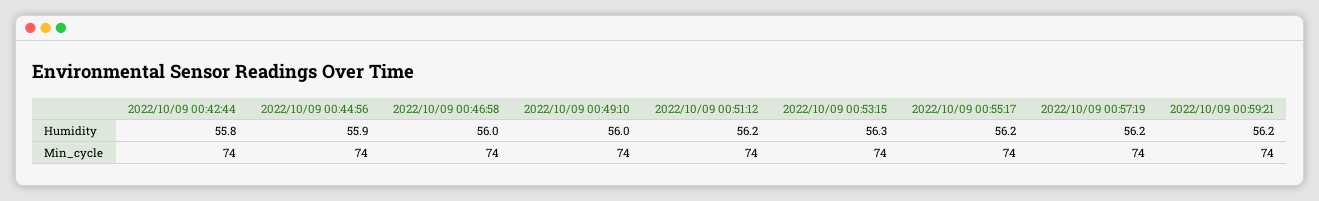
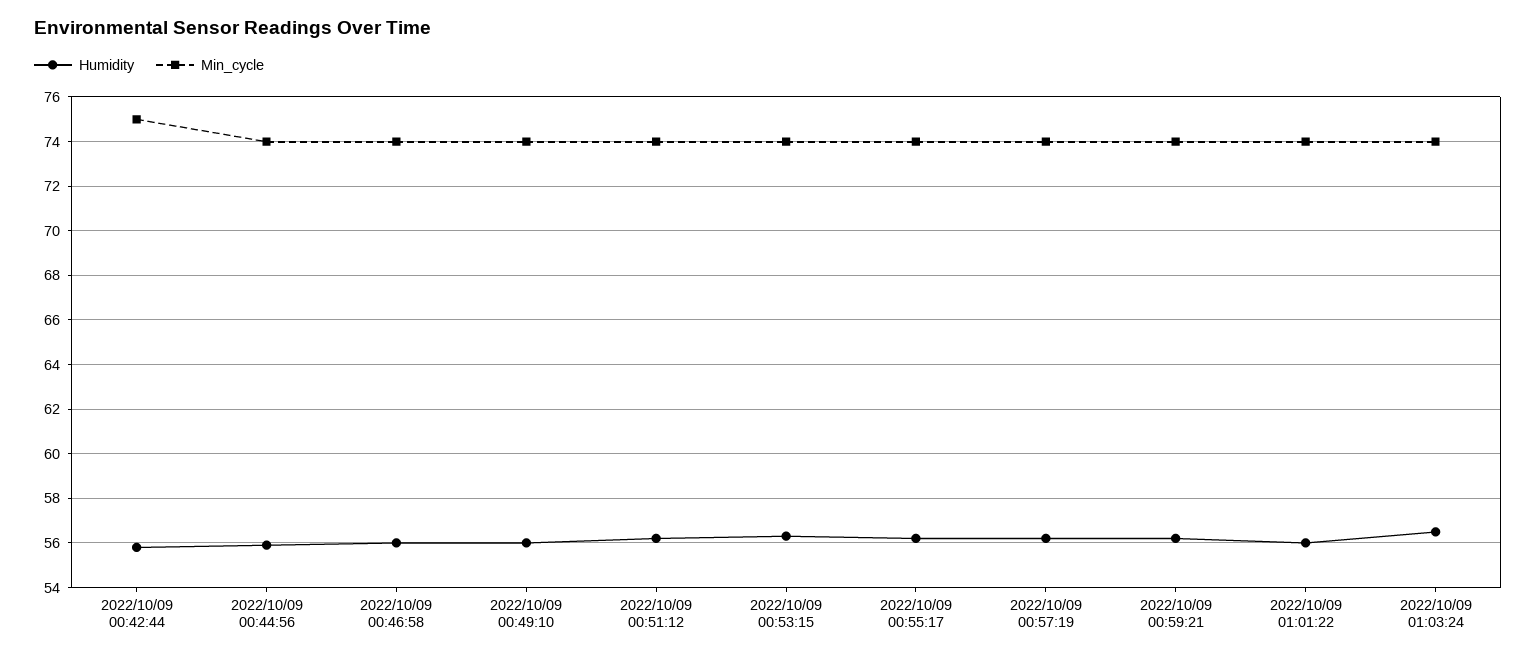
Min_cycle, 2022/10/09 00:42:44: 74 -> 75
Humidity, 2022/10/09 01:01:22: none -> 56
Min_cycle, 2022/10/09 01:01:22: none -> 74
Humidity, 2022/10/09 01:03:24: none -> 56.5
Min_cycle, 2022/10/09 01:03:24: none -> 74

